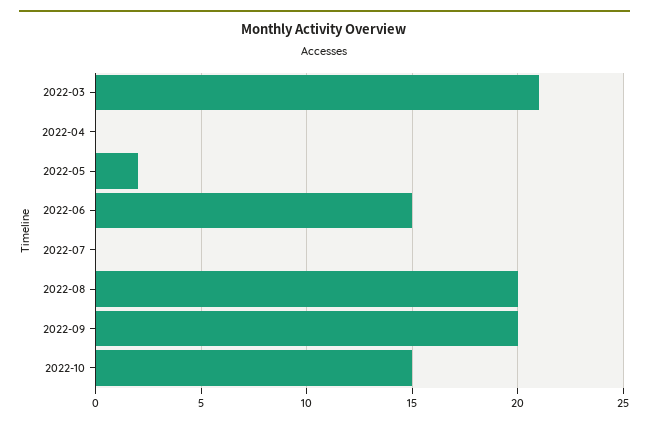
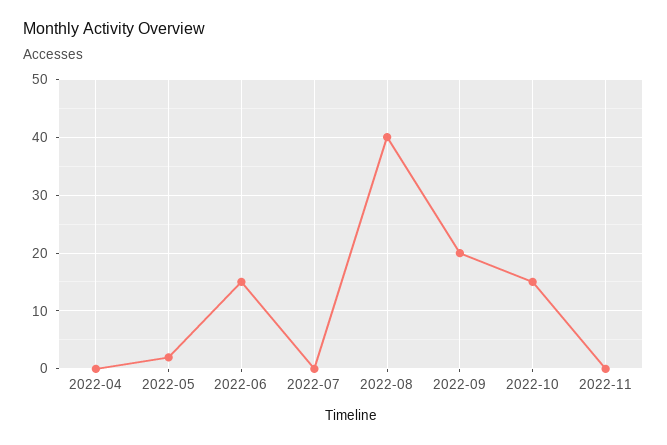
2022-03: 21 -> none
2022-08: 20 -> 40
2022-11: none -> 0

